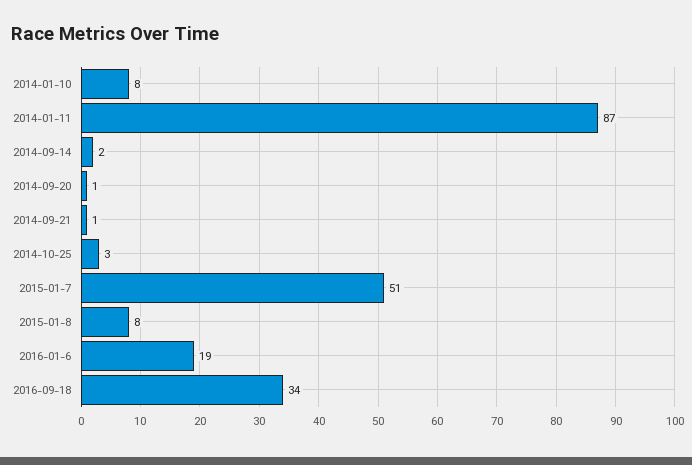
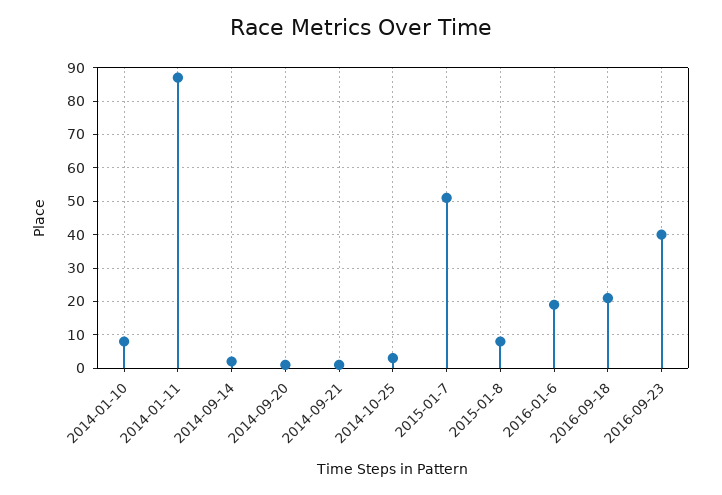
2016-09-18: 34 -> 20
2016-09-23: none -> 40

